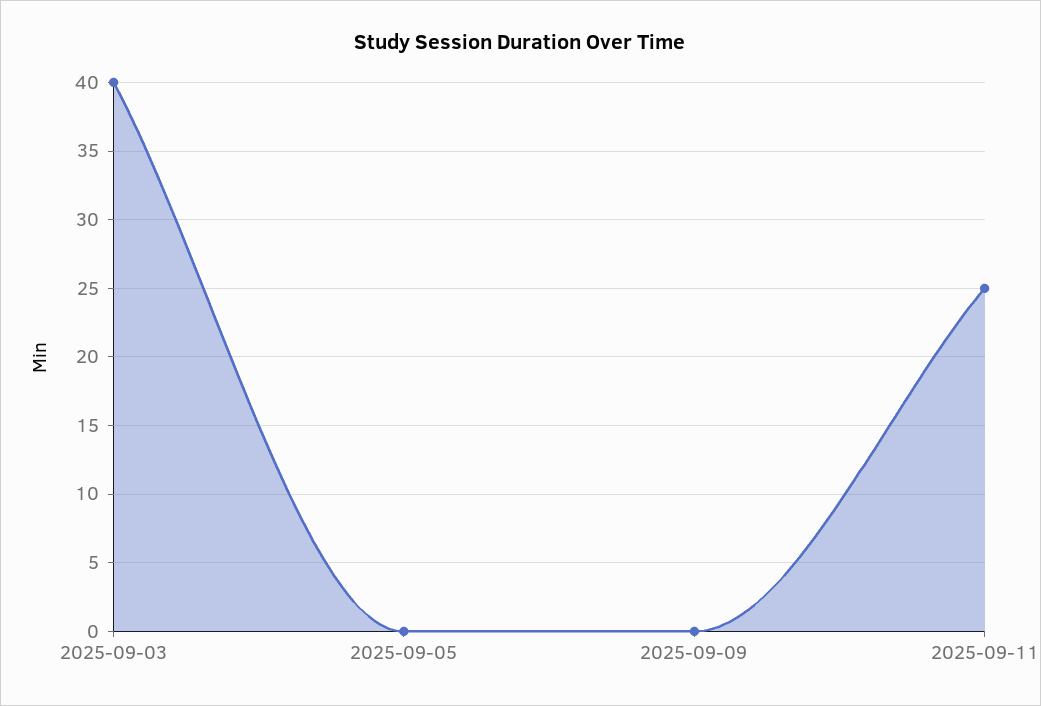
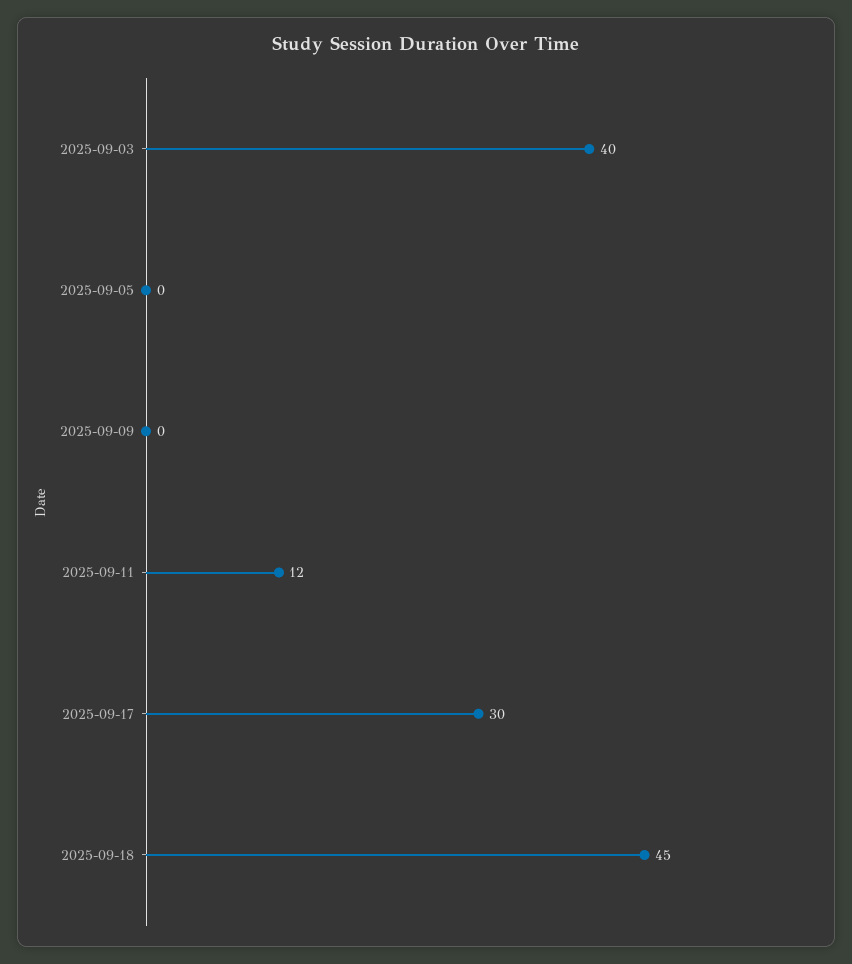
2025-09-11: 25 -> 12
2025-09-17: none -> 30
2025-09-18: none -> 45

